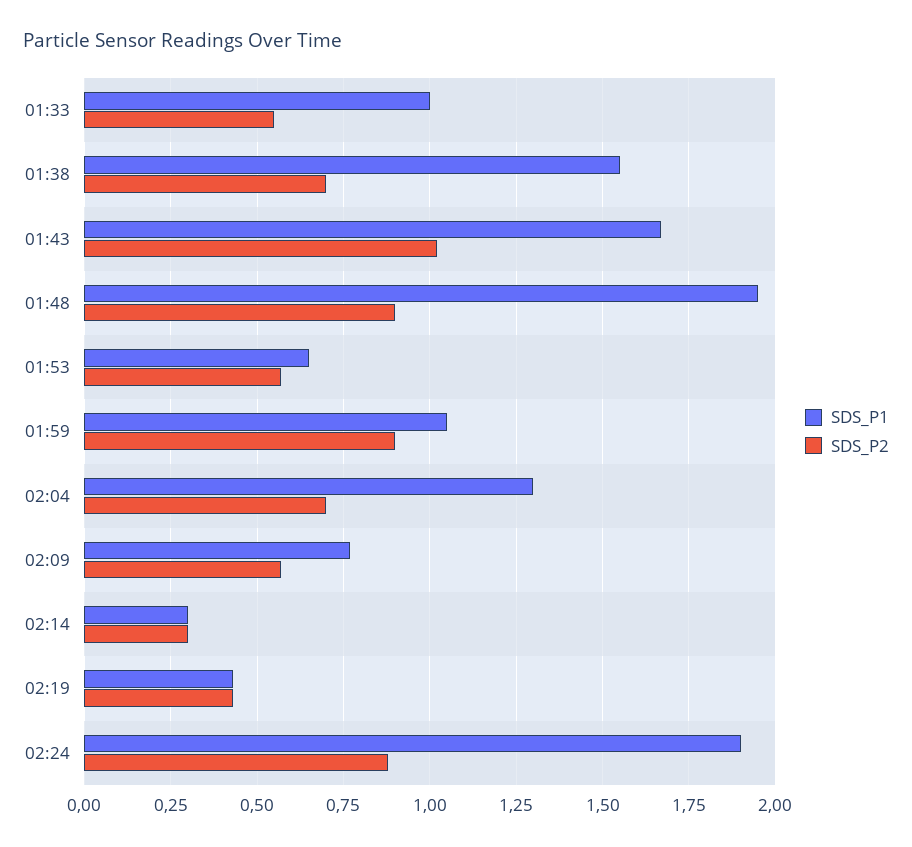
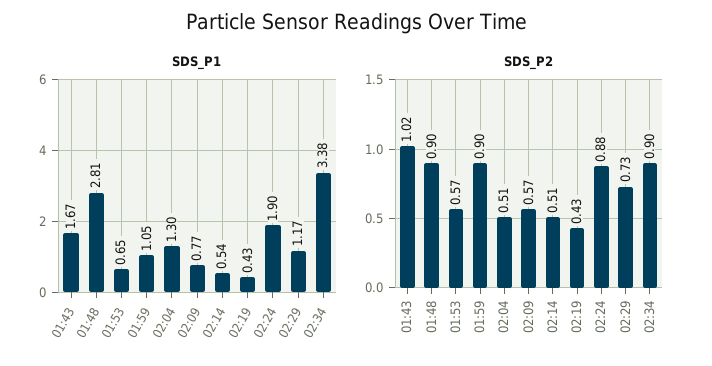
SDS_P1, 01:33: 1 -> none
SDS_P2, 01:33: 0.55 -> none
SDS_P1, 01:38: 1.55 -> none
SDS_P2, 01:38: 0.7 -> none
SDS_P1, 01:48: 1.95 -> 2.81
SDS_P2, 02:04: 0.7 -> 0.51
SDS_P1, 02:14: 0.3 -> 0.54
SDS_P2, 02:14: 0.3 -> 0.51
SDS_P1, 02:29: none -> 1.17
SDS_P1, 02:34: none -> 3.38
SDS_P2, 02:29: none -> 0.73
SDS_P2, 02:34: none -> 0.9

